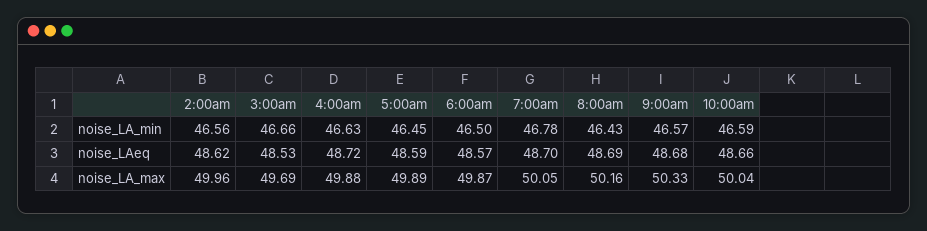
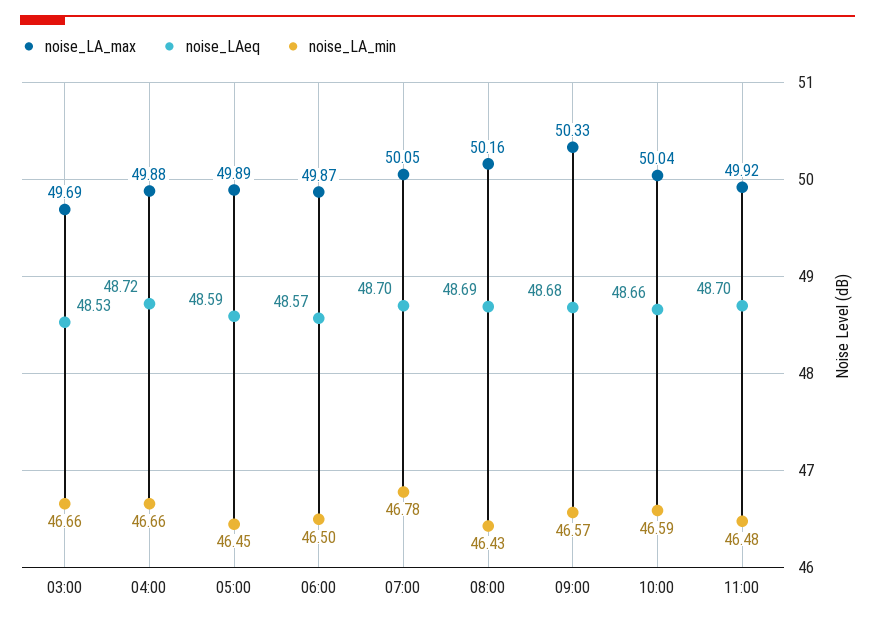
noise_LA_min, 2:00am: 46.56 -> none
noise_LA_min, 4:00am: 46.63 -> 46.66
noise_LAeq, 2:00am: 48.62 -> none
noise_LA_max, 2:00am: 49.96 -> none
noise_LA_max, 11:00: none -> 49.92
noise_LAeq, 11:00: none -> 48.7
noise_LA_min, 11:00: none -> 46.48

